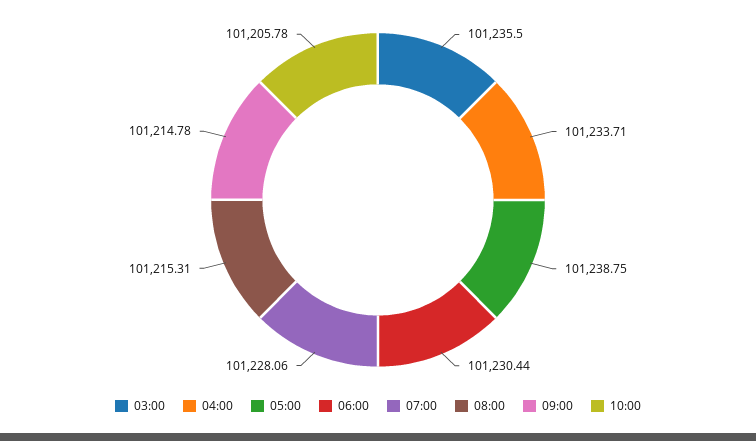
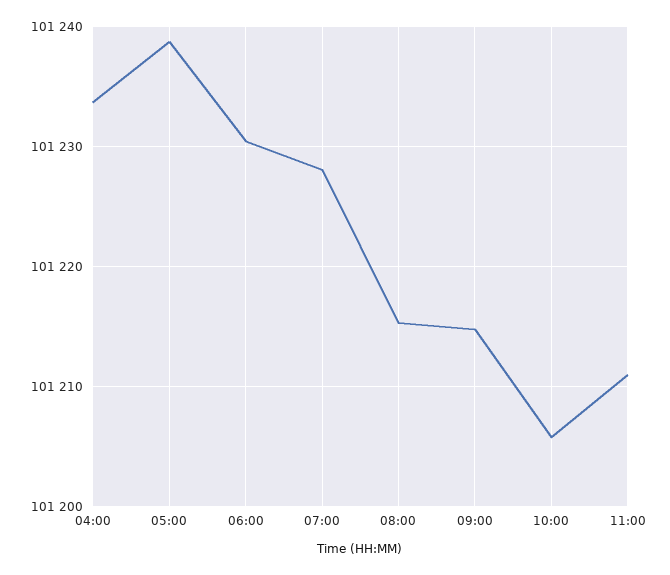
03:00: 101235.5 -> none
11:00: none -> 101211

